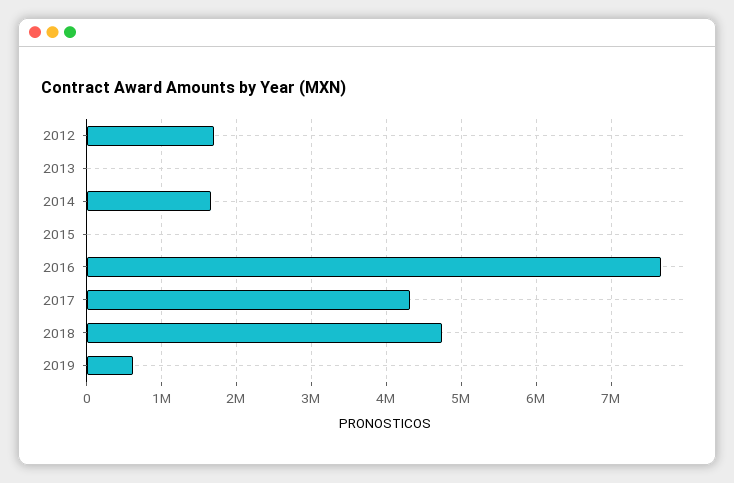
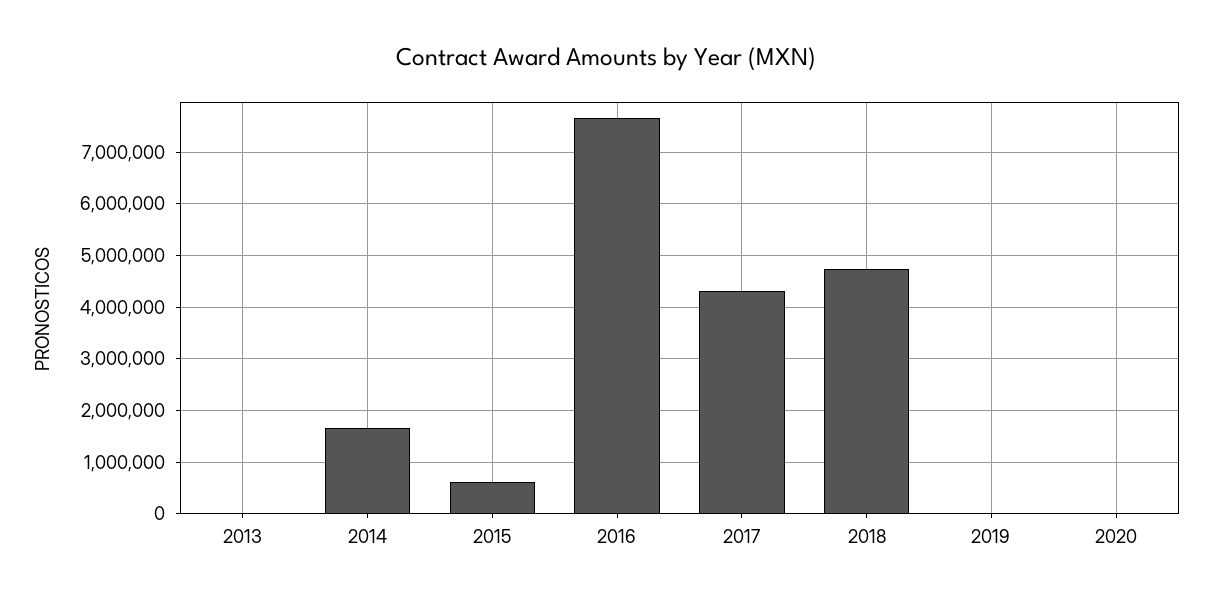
2012: 1700000 -> none
2015: 0 -> 600000
2019: 600000 -> 0
2020: none -> 0

